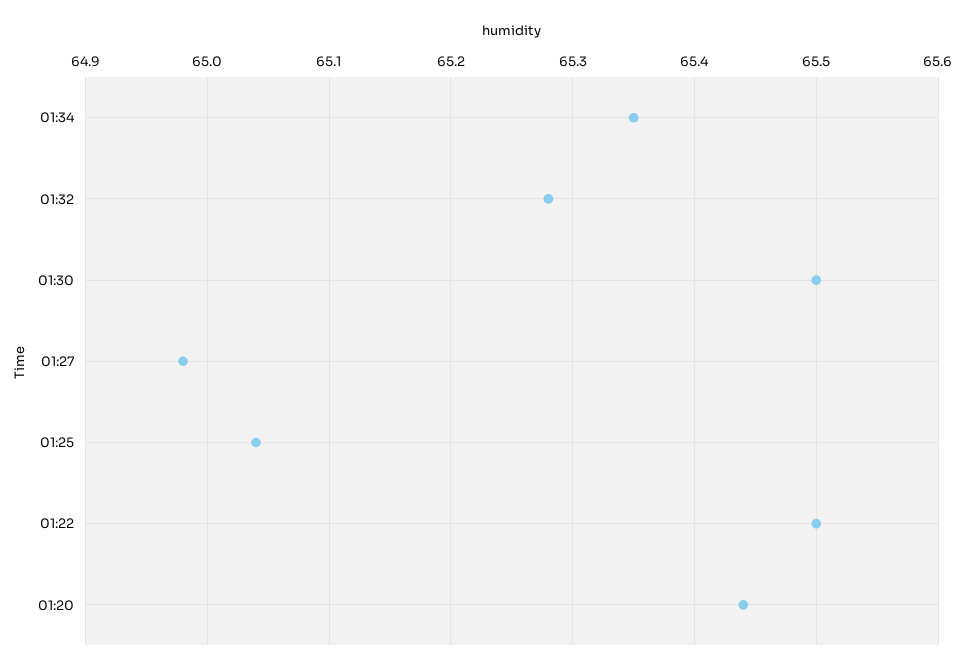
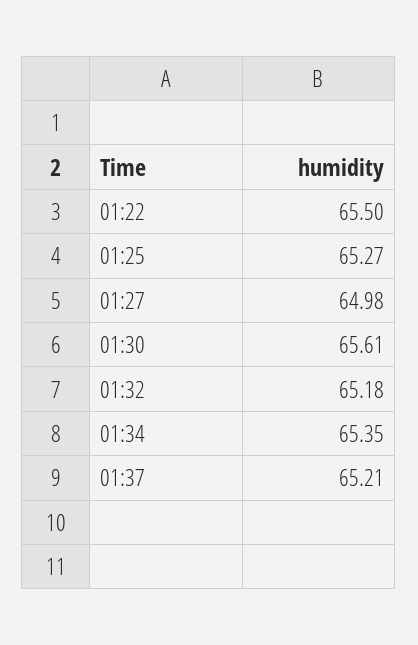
01:32: 65.28 -> 65.18
01:30: 65.5 -> 65.61
01:25: 65.04 -> 65.27
01:20: 65.44 -> none
01:37: none -> 65.21

